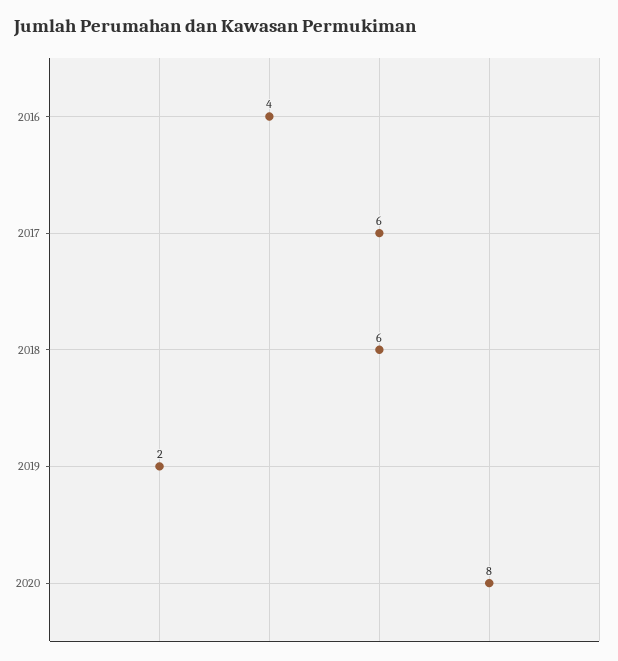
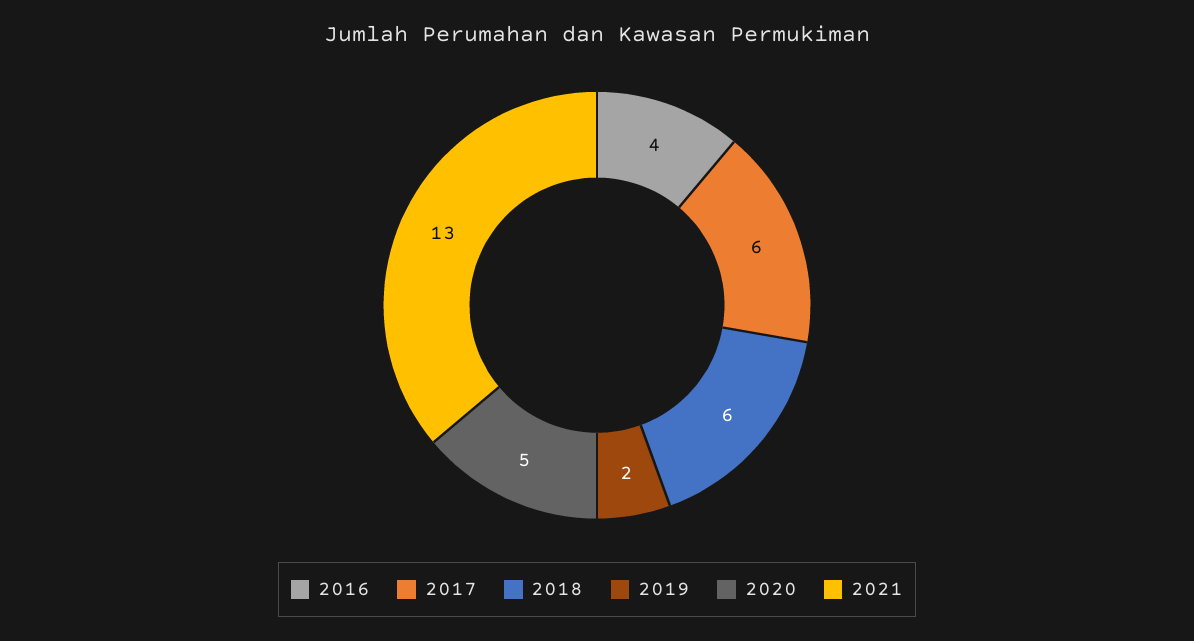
2020: 8 -> 5
2021: none -> 13

